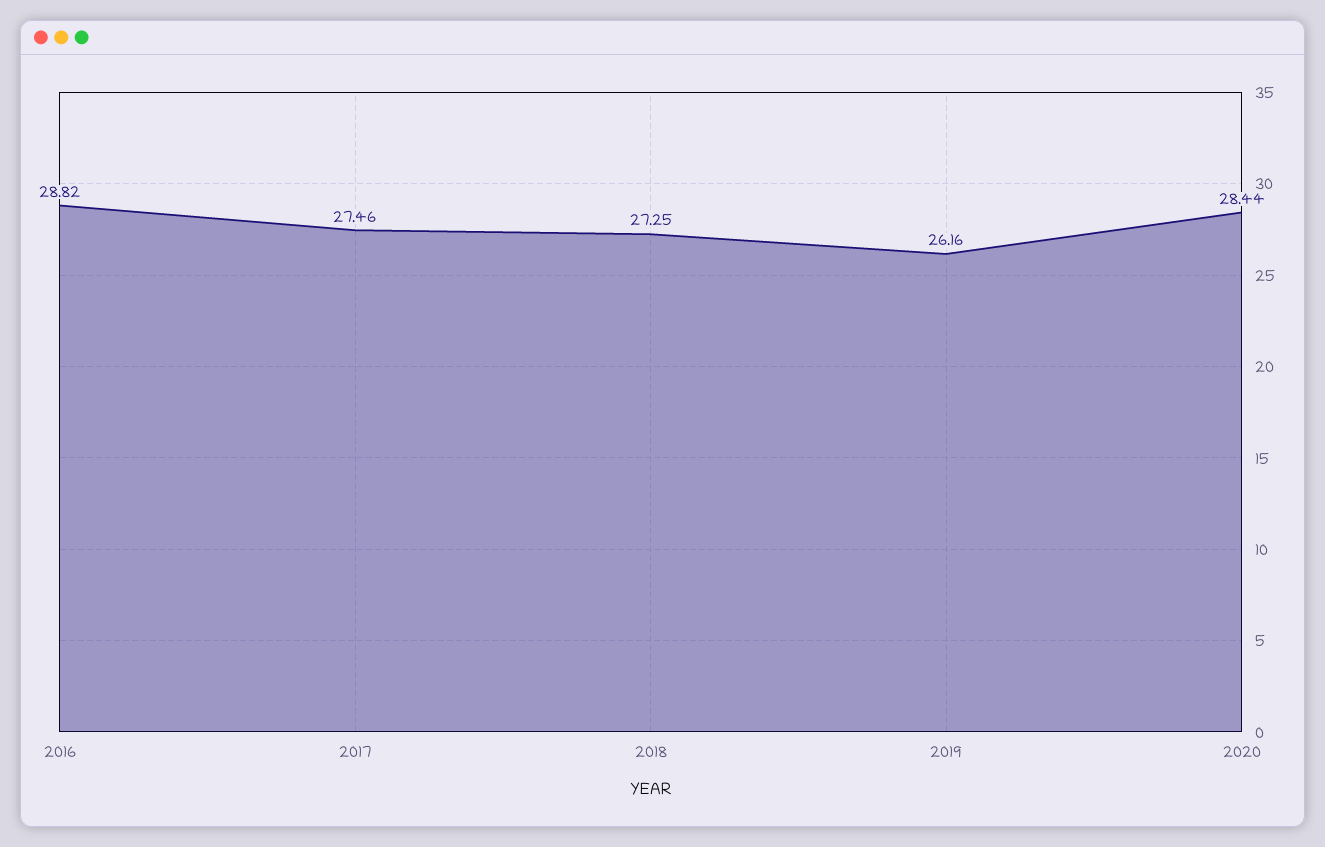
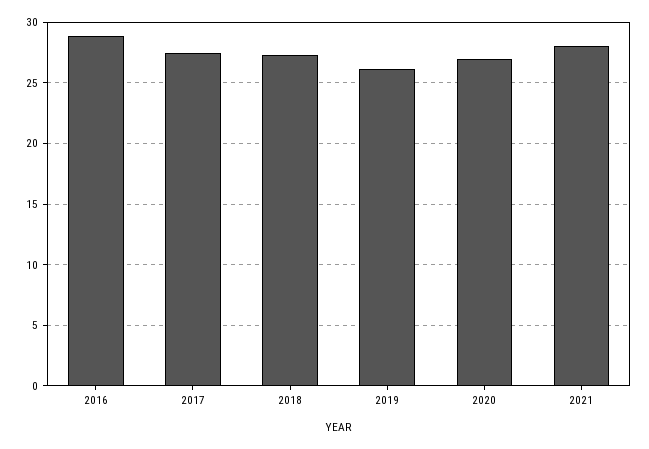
2020: 28.44 -> 27
2021: none -> 28

